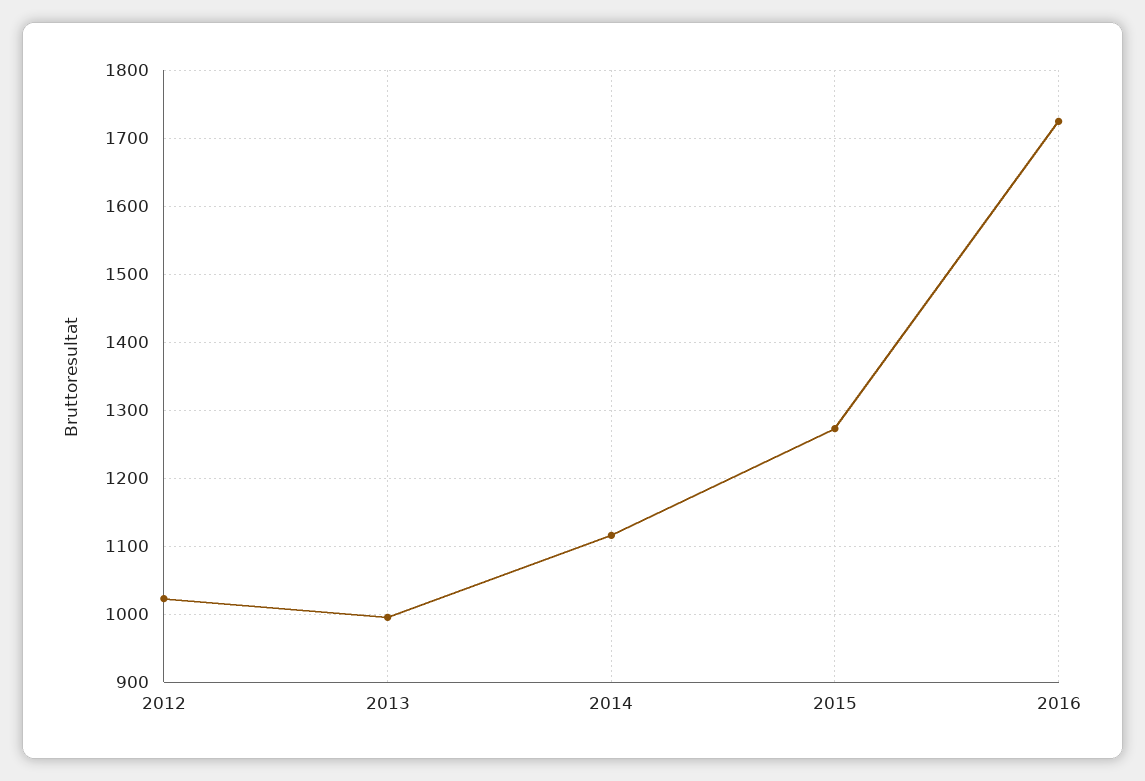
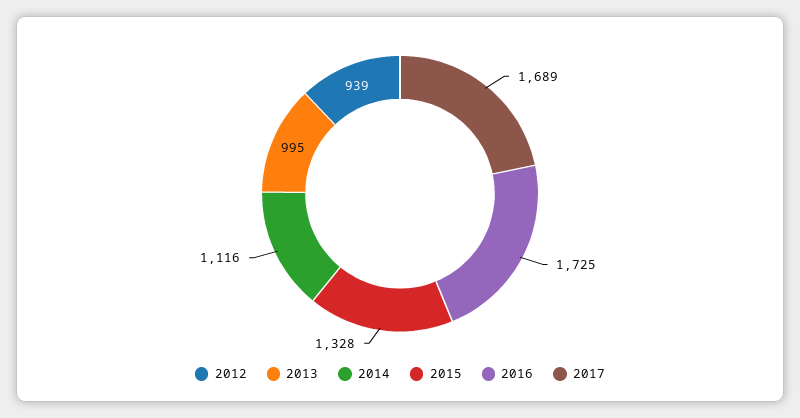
2012: 1020 -> 939
2015: 1270 -> 1328
2017: none -> 1689

